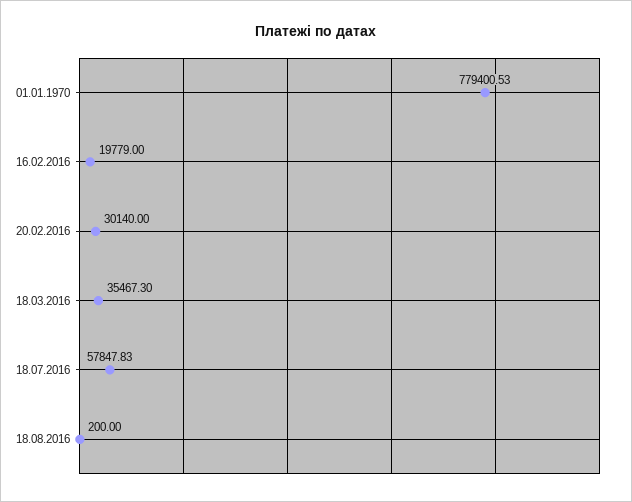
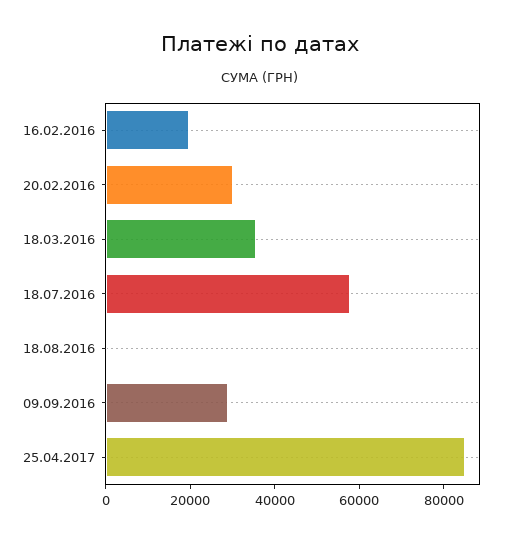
01.01.1970: 779400.53 -> none
09.09.2016: none -> 30000
25.04.2017: none -> 85000

